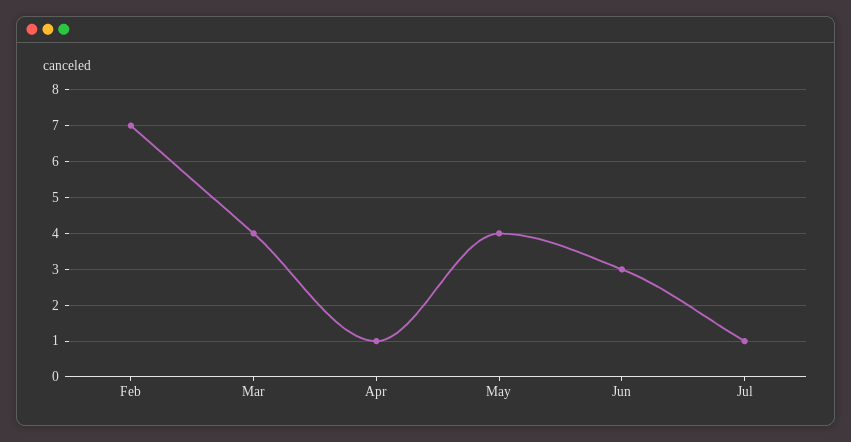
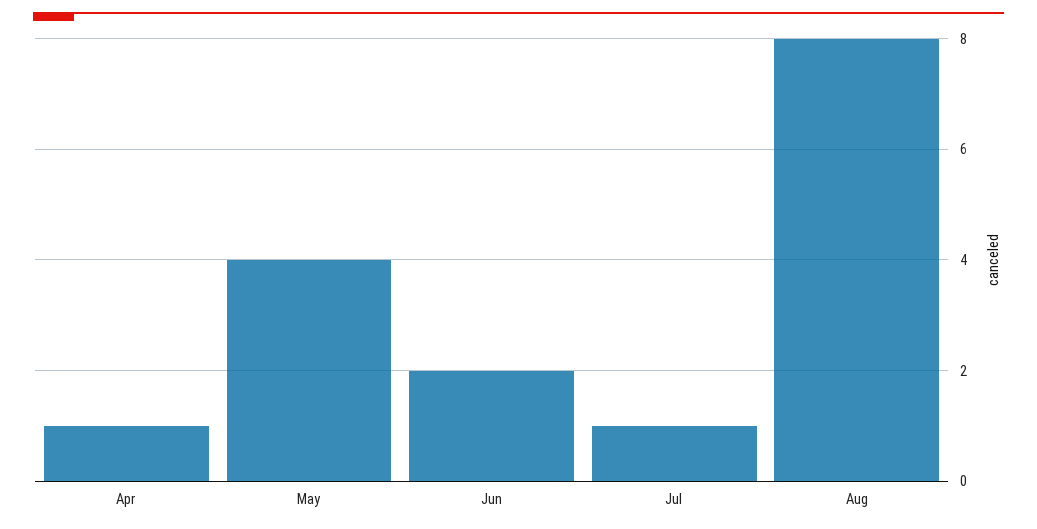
Feb: 7 -> none
Mar: 4 -> none
Jun: 3 -> 2
Aug: none -> 8

